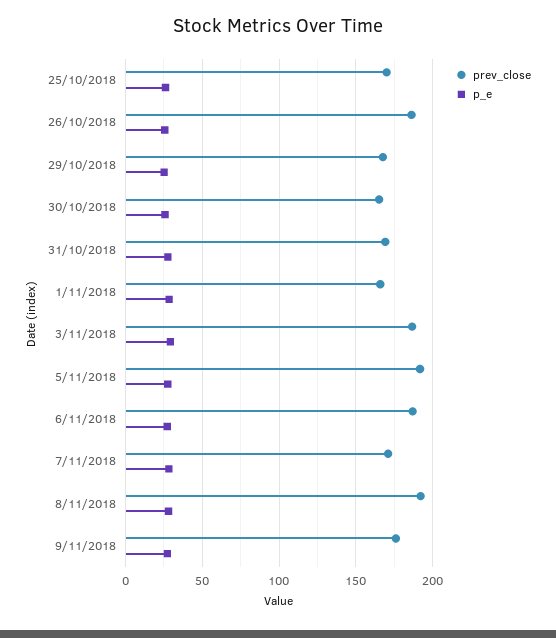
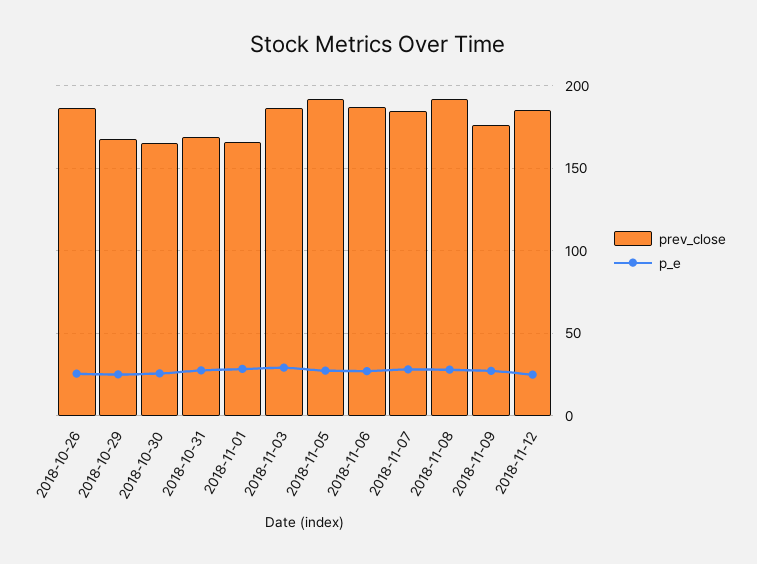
prev_close, 25/10/2018: 170 -> none
p_e, 25/10/2018: 25 -> none
prev_close, 7/11/2018: 170 -> 185
prev_close, 2018-11-12: none -> 185
p_e, 2018-11-12: none -> 25

